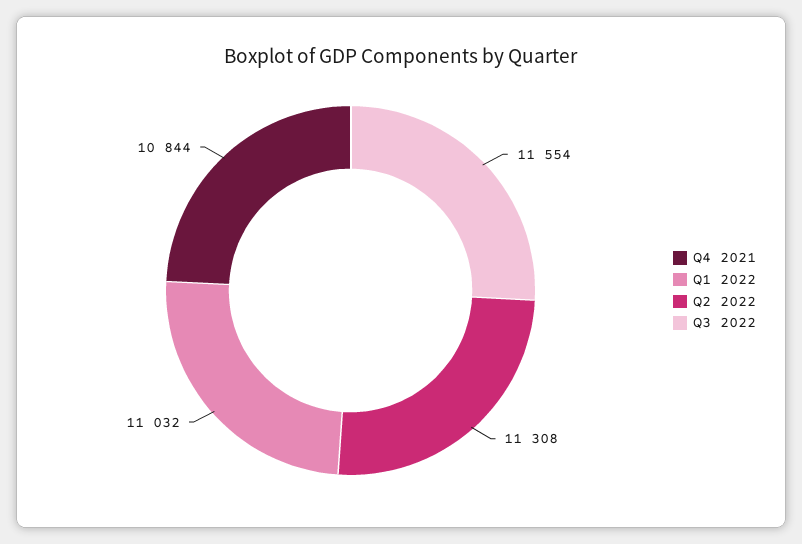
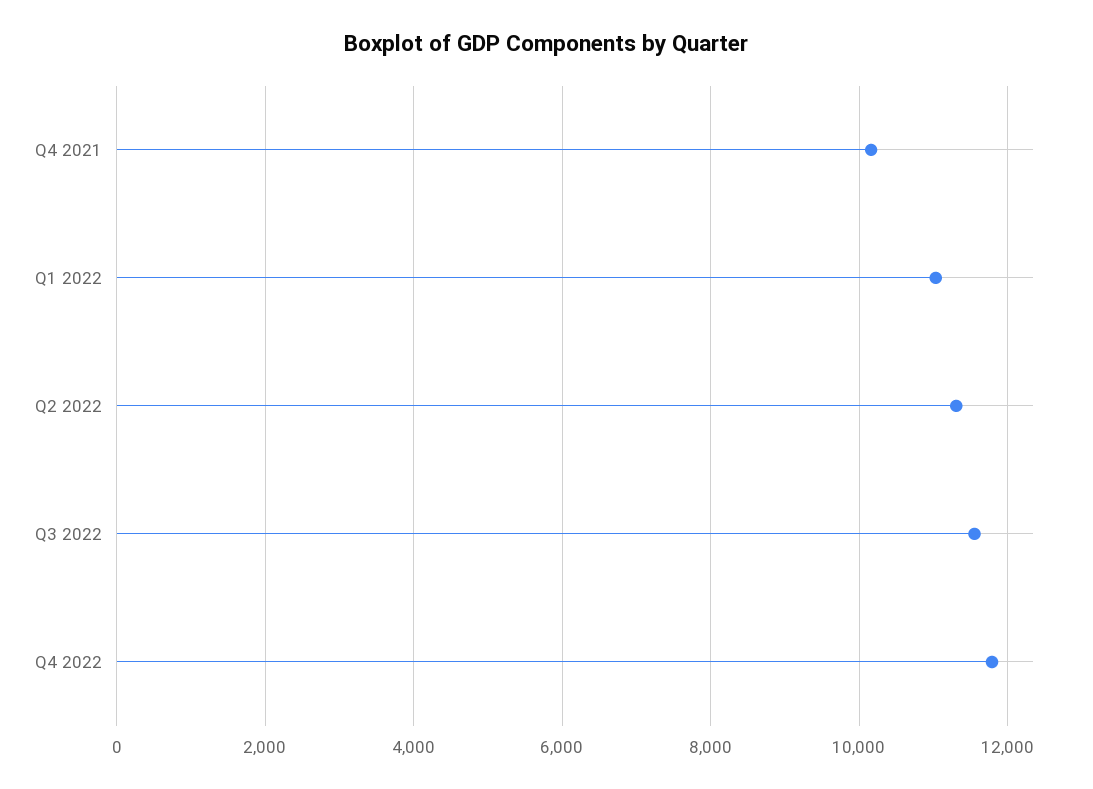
Q4 2021: 10844 -> 10200
Q4 2022: none -> 11800

